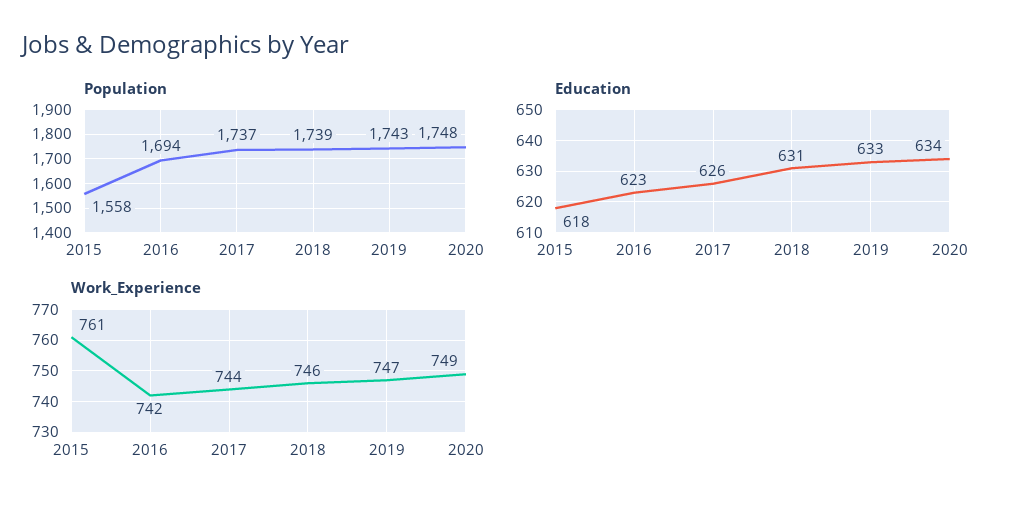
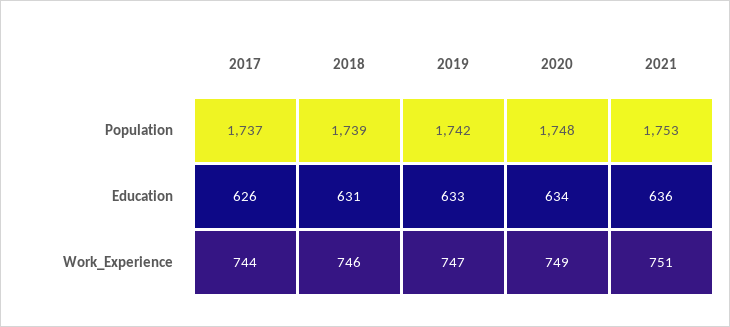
Population, 2015: 1558 -> none
Population, 2016: 1694 -> none
Population, 2019: 1743 -> 1742
Education, 2015: 618 -> none
Education, 2016: 623 -> none
Work_Experience, 2015: 761 -> none
Work_Experience, 2016: 742 -> none
Population, 2021: none -> 1753
Education, 2021: none -> 636
Work_Experience, 2021: none -> 751

